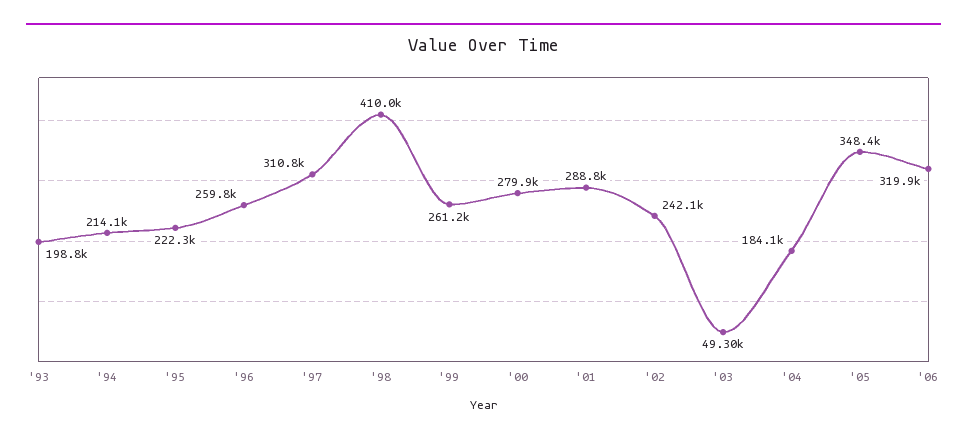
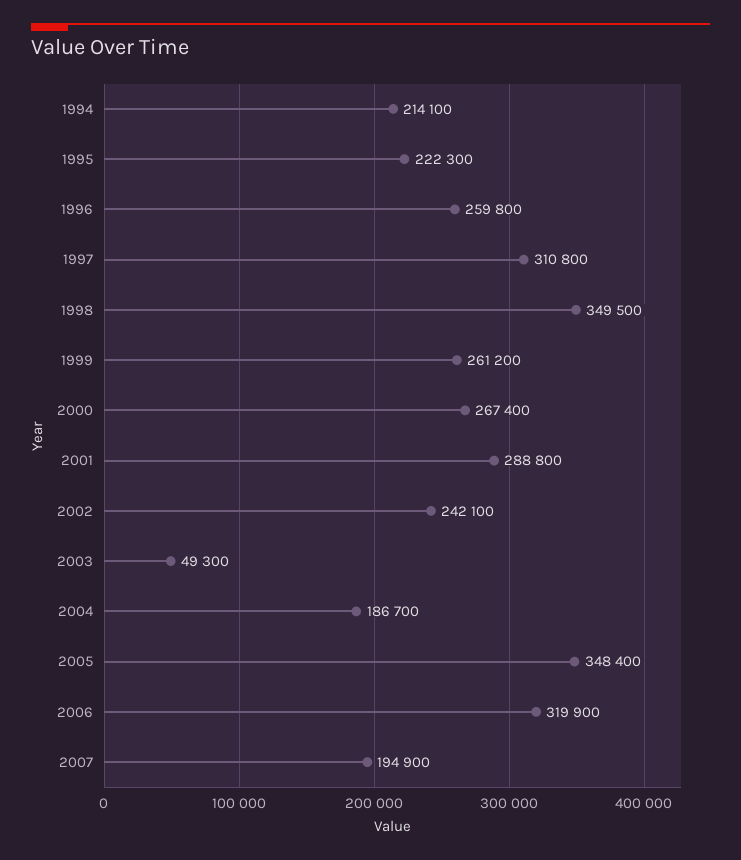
'93: 198800 -> none
'98: 410000 -> 349500
'00: 279900 -> 267400
'04: 184100 -> 186700
2007: none -> 194900

